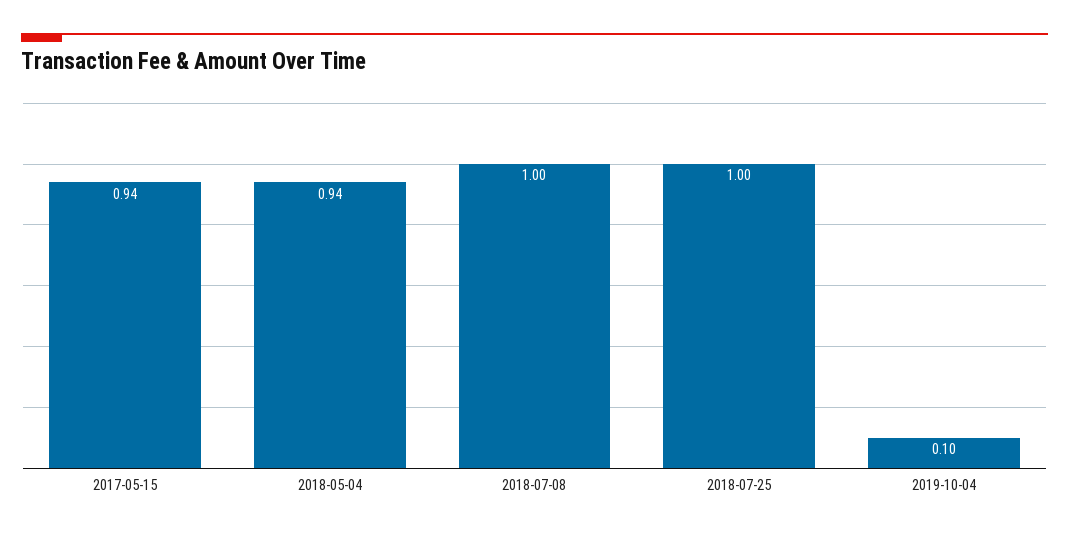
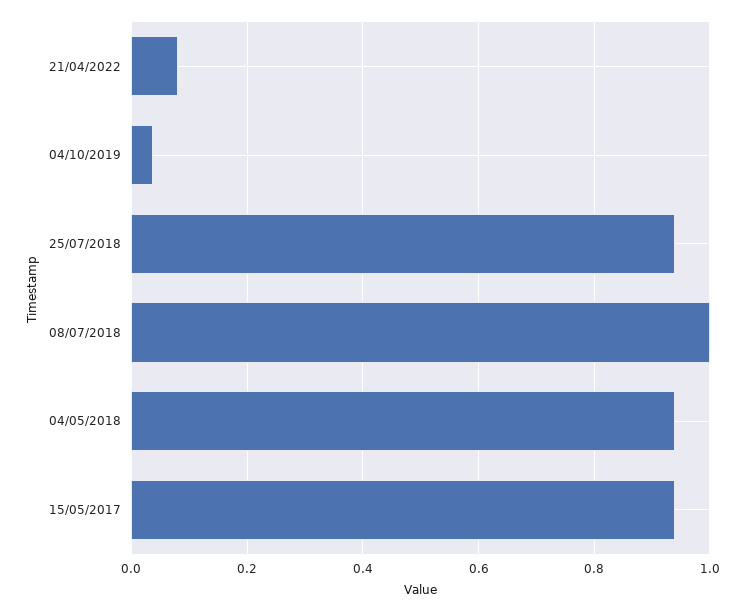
2018-07-25: 1 -> 0.94
2019-10-04: 0.1 -> 0.04
21/04/2022: none -> 0.08

